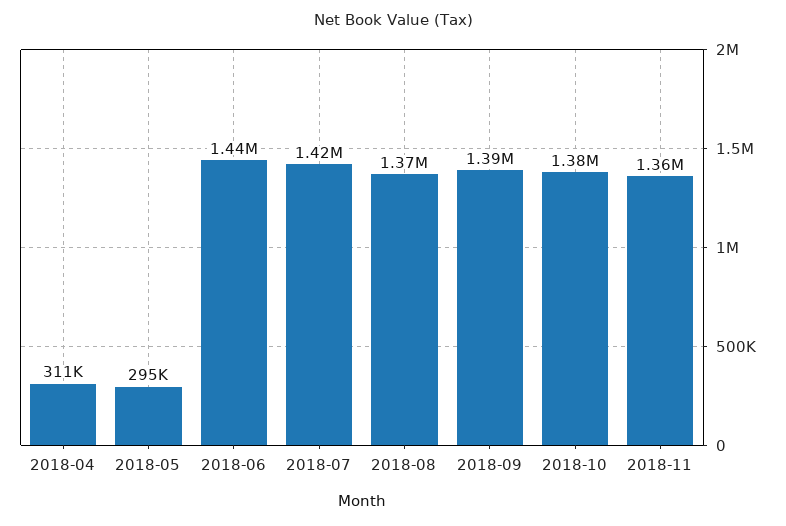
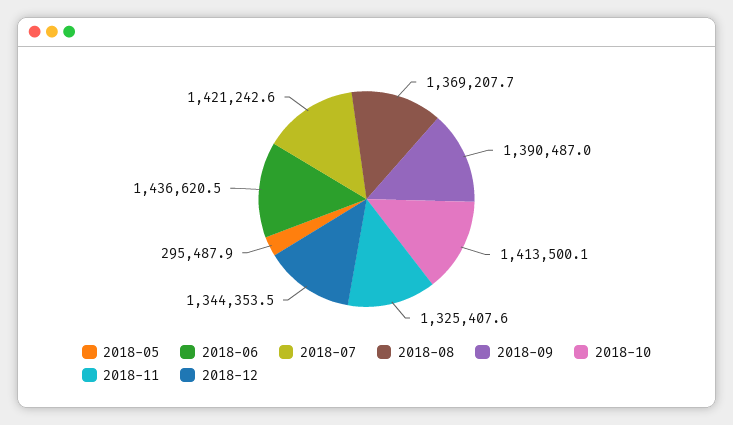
2018-04: 311000 -> none
2018-10: 1380000 -> 1413500.1
2018-11: 1360000 -> 1325407.6
2018-12: none -> 1344353.5

